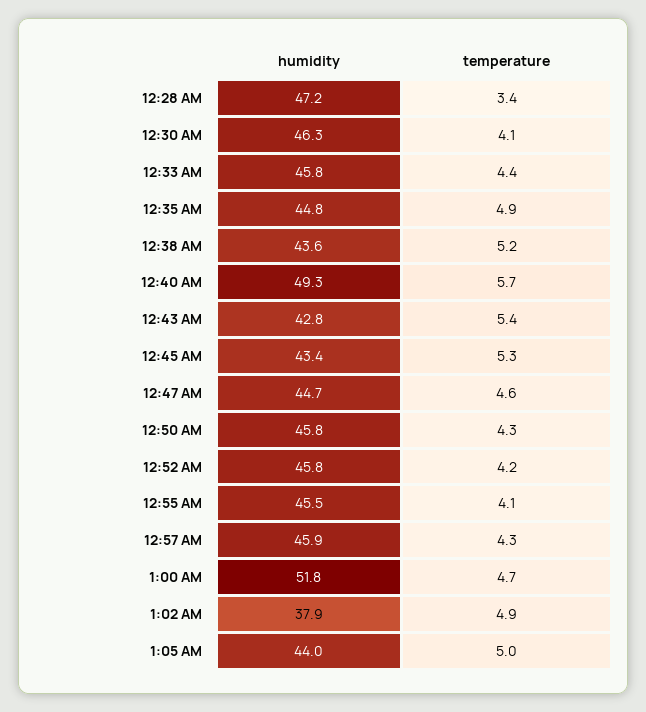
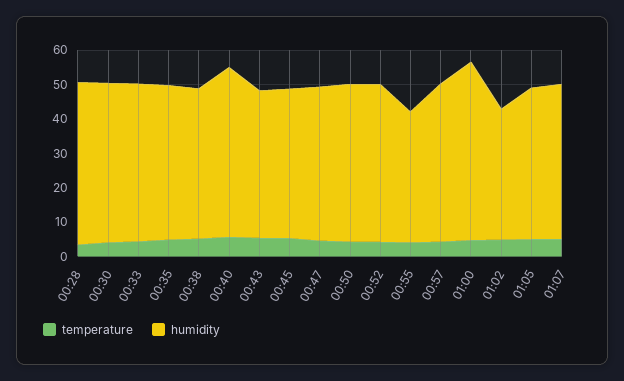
humidity, 12:55 AM: 45.5 -> 37.5
temperature, 01:07: none -> 5
humidity, 01:07: none -> 45

